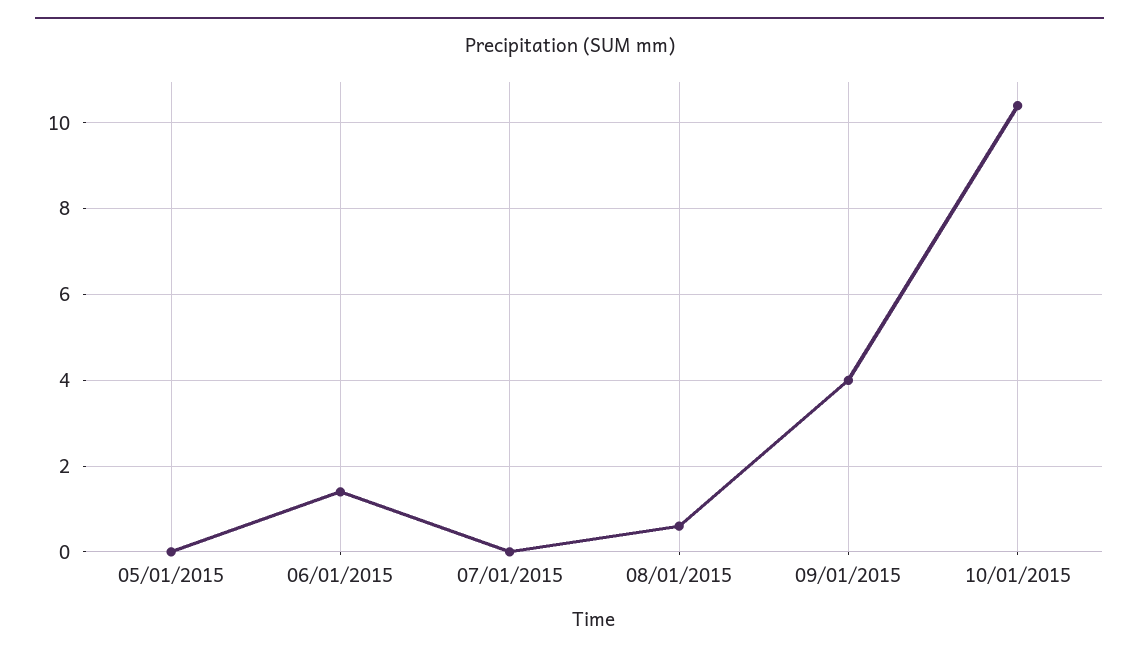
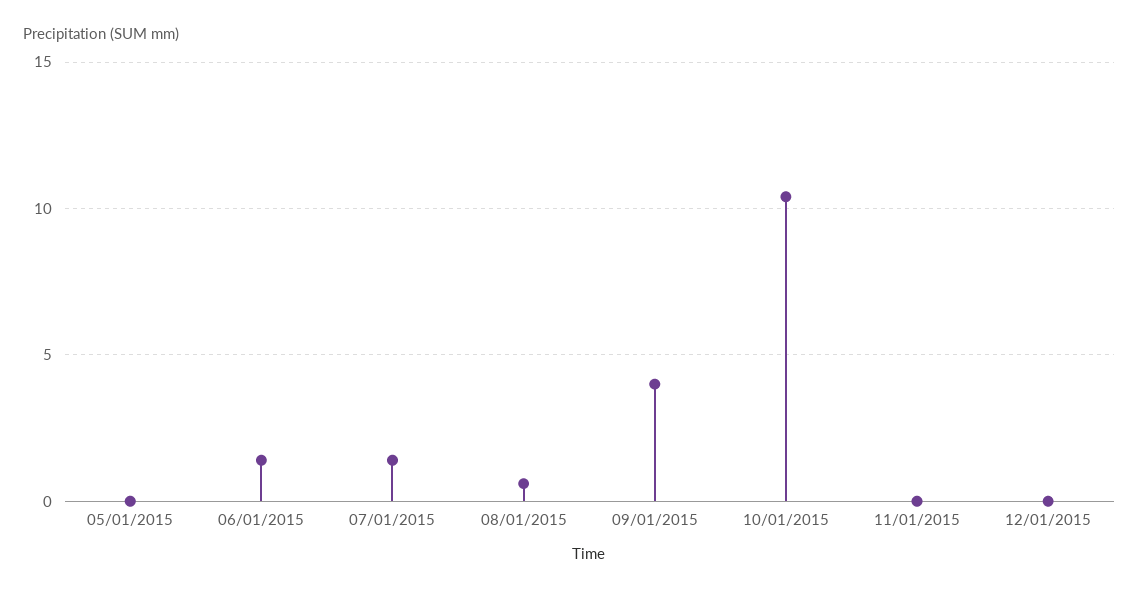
07/01/2015: 0 -> 1.5
11/01/2015: none -> 0
12/01/2015: none -> 0

